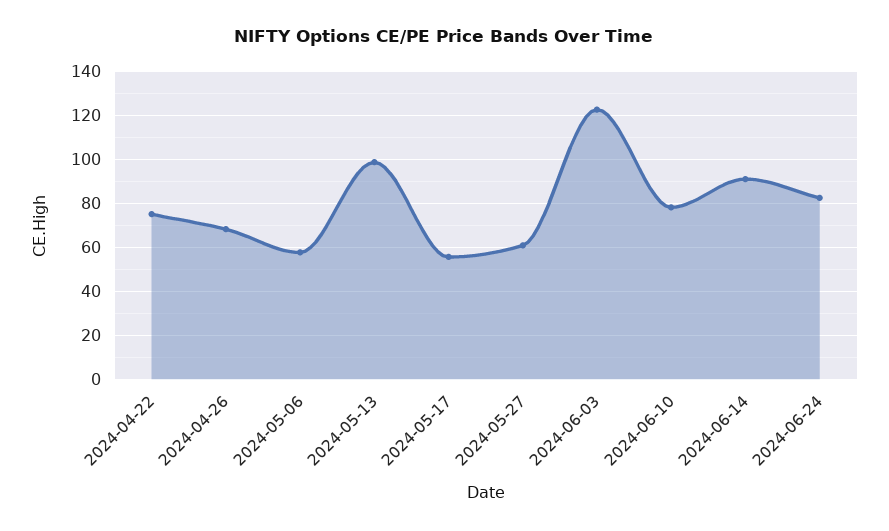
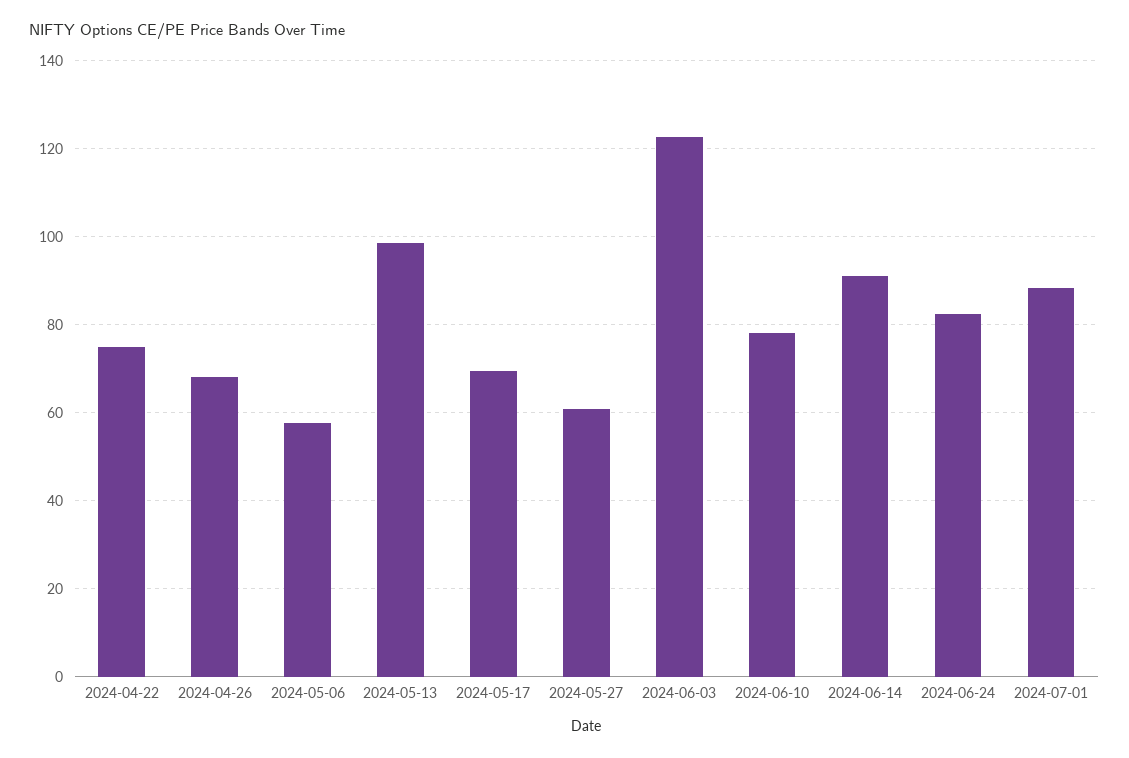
2024-05-17: 55 -> 70
2024-07-01: none -> 88

